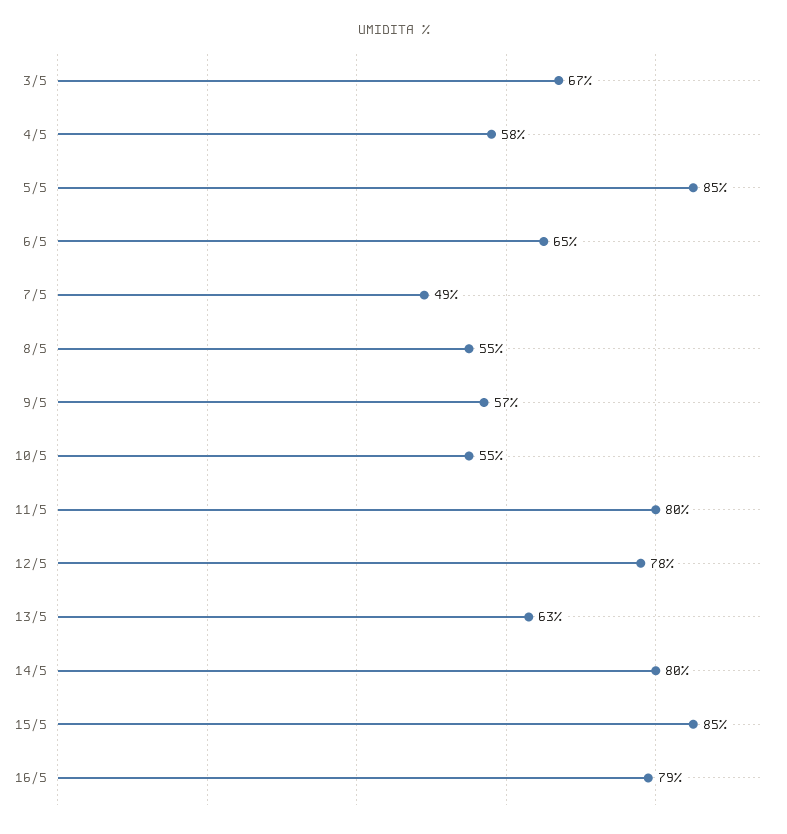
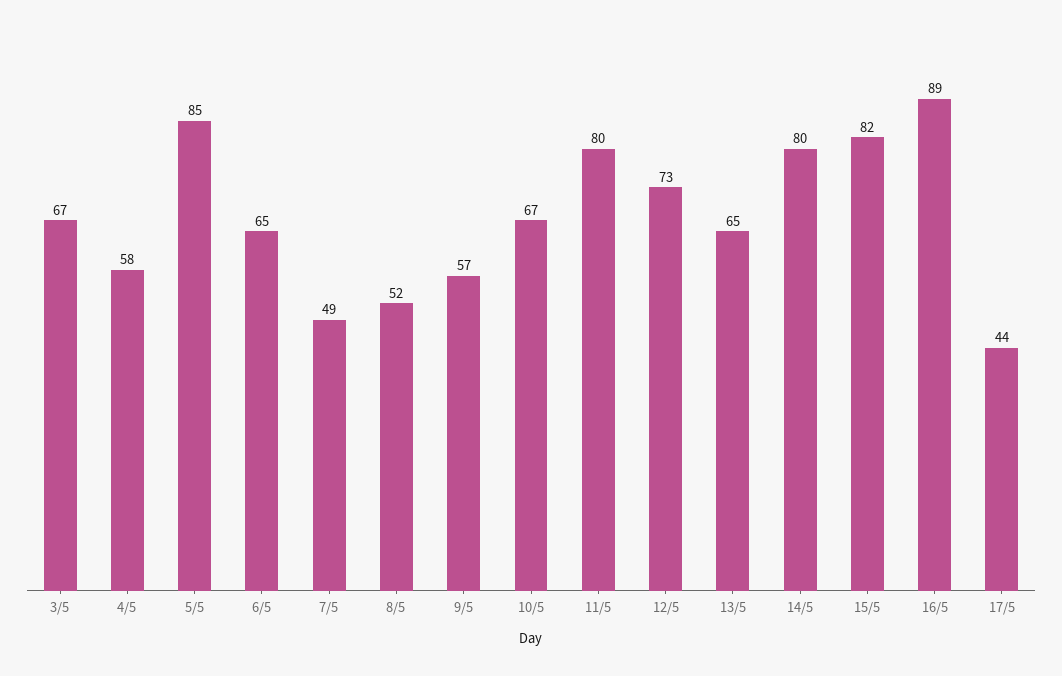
8/5: 55 -> 52
10/5: 55 -> 67
12/5: 78 -> 73
13/5: 63 -> 65
15/5: 85 -> 82
16/5: 79 -> 89
17/5: none -> 44

